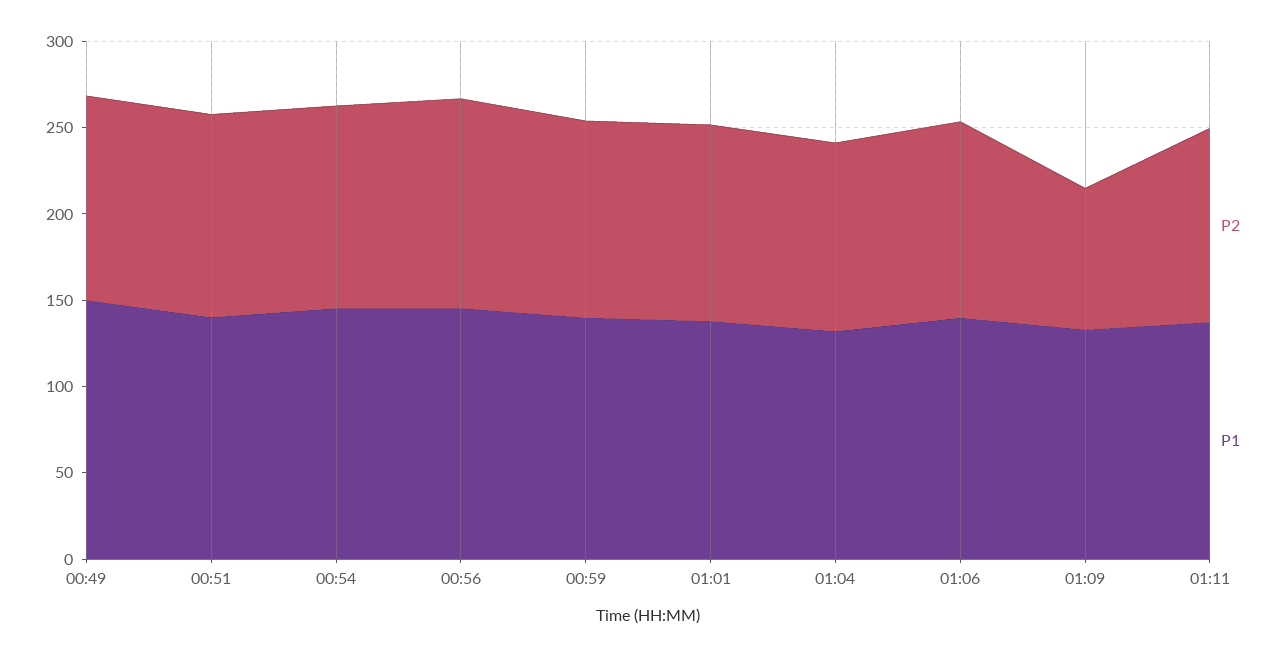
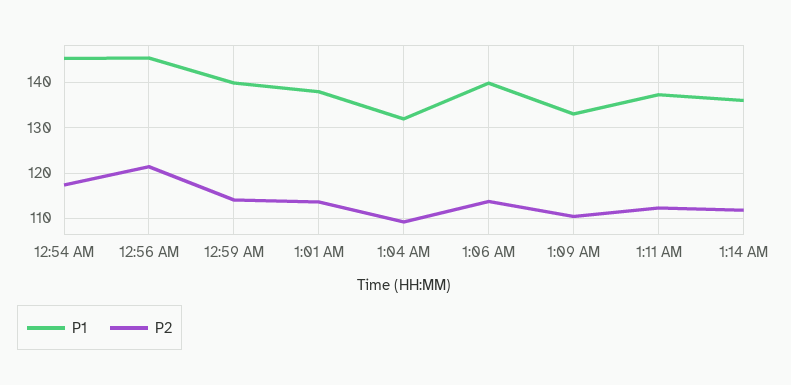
P2, 00:49: 120 -> none
P1, 00:49: 150 -> none
P2, 00:51: 120 -> none
P1, 00:51: 140 -> none
P2, 01:09: 80 -> 110
P1, 1:14 AM: none -> 136
P2, 1:14 AM: none -> 112

